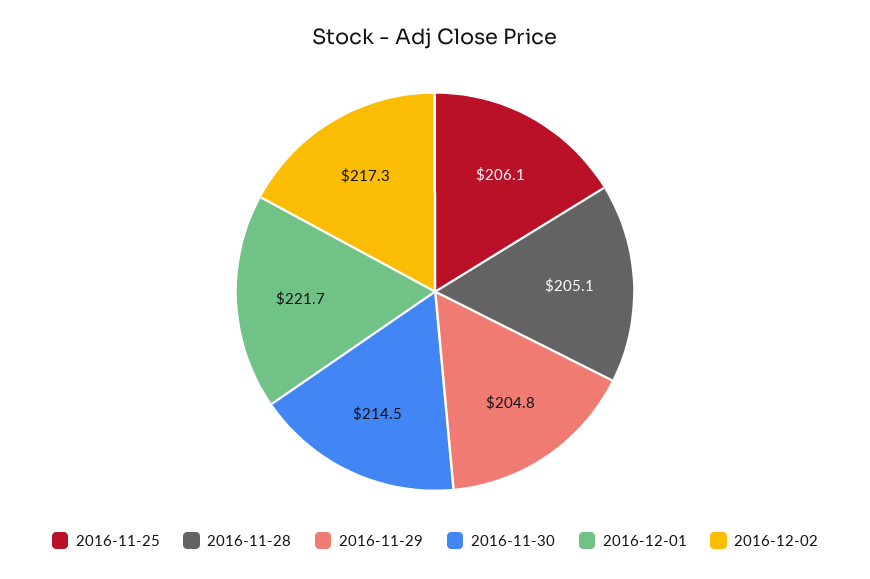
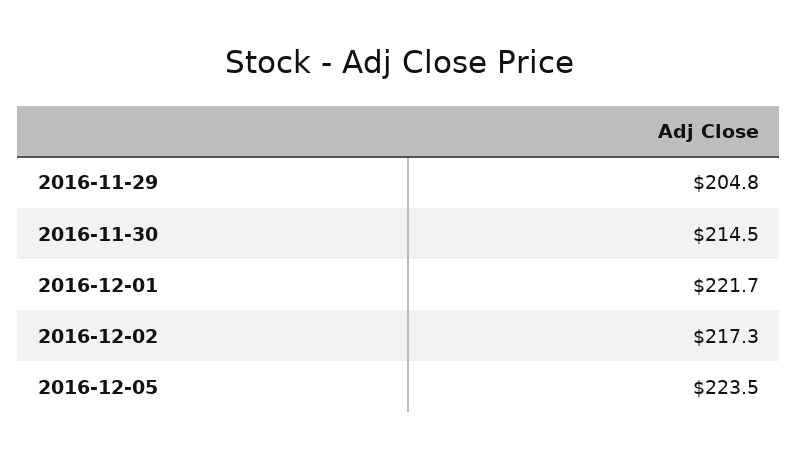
2016-11-25: 206.1 -> none
2016-11-28: 205.1 -> none
2016-12-05: none -> 223.5

